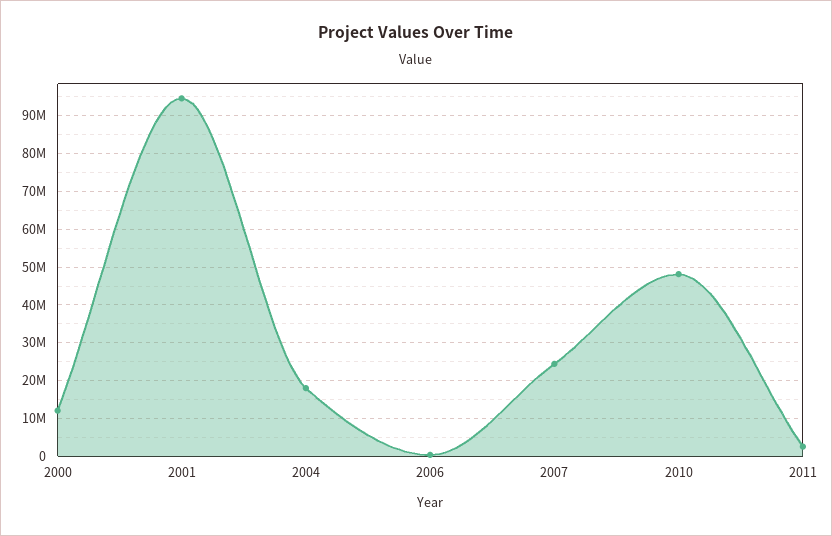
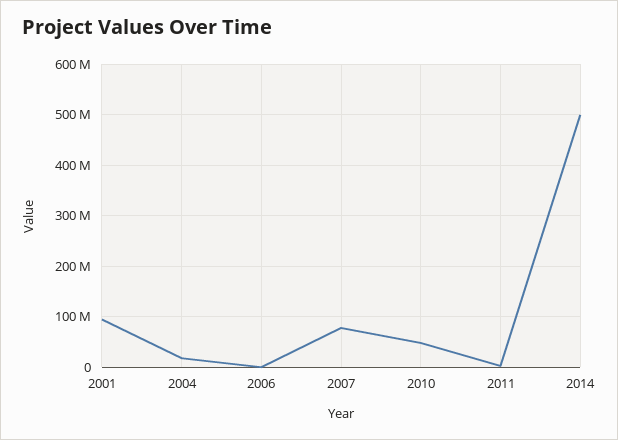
2000: 12000000 -> none
2007: 24000000 -> 80000000
2014: none -> 500000000

